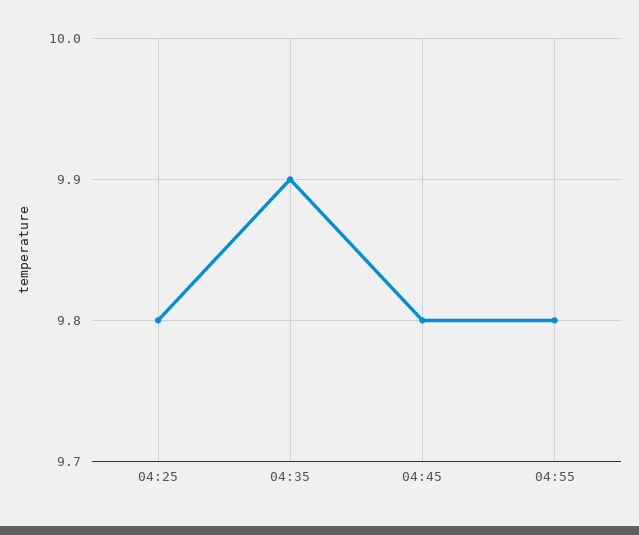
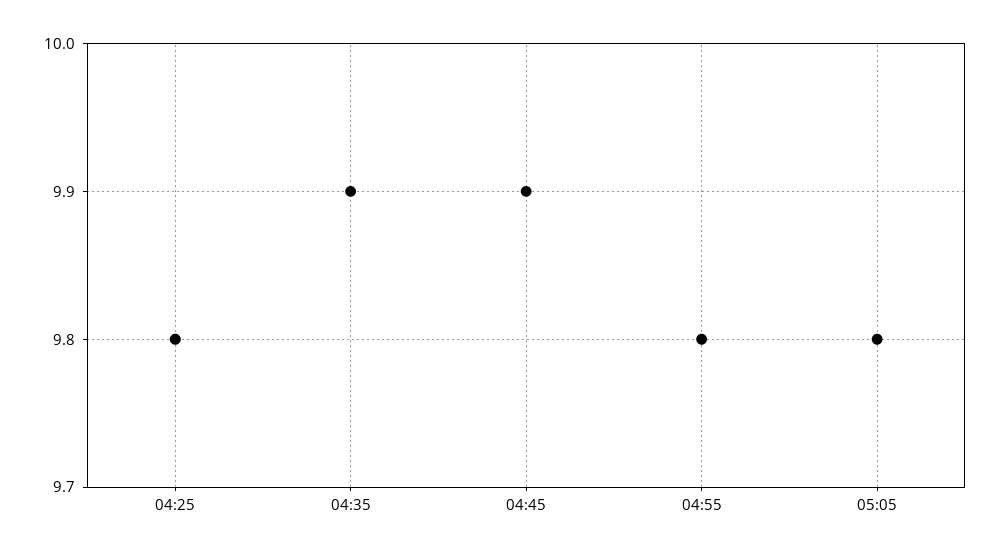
04:45: 9.8 -> 9.9
05:05: none -> 9.8

